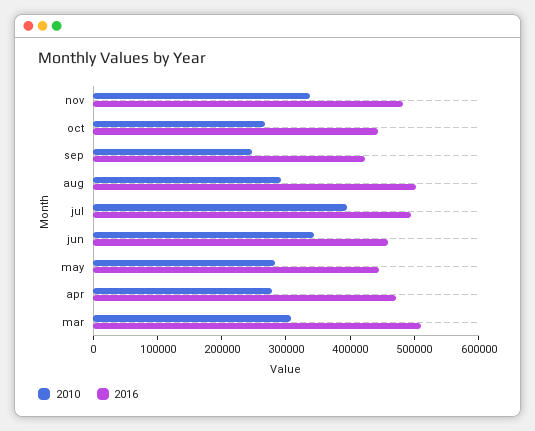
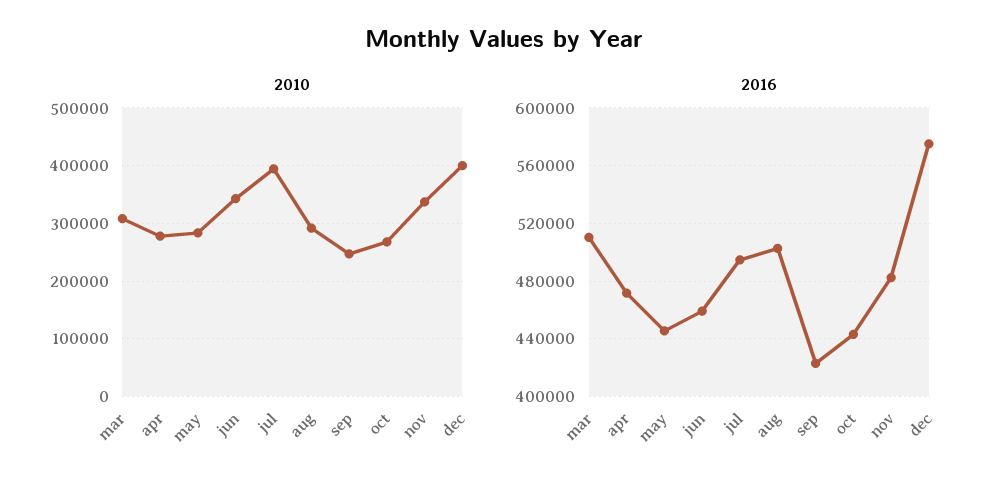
2010, dec: none -> 400000
2016, dec: none -> 575000

